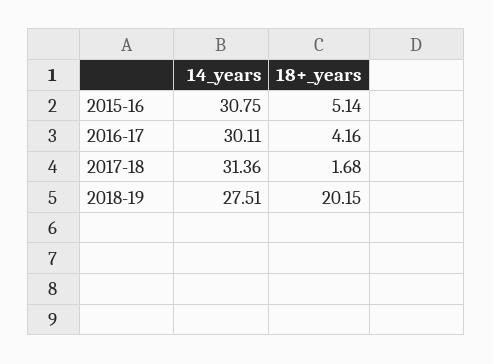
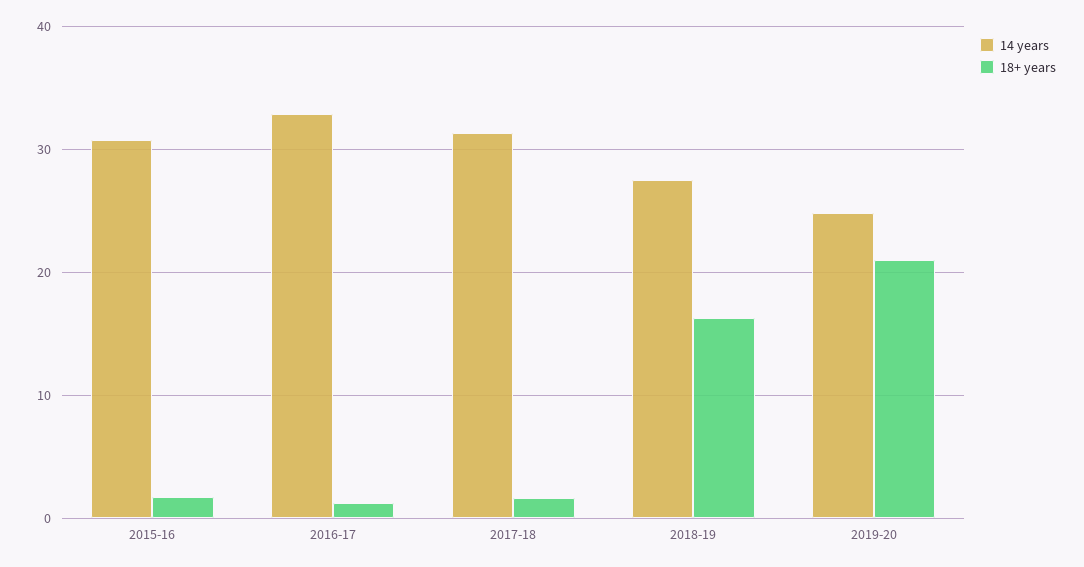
18+_years, 2015-16: 5.14 -> 2
14_years, 2016-17: 30.11 -> 33
18+_years, 2016-17: 4.16 -> 1
18+_years, 2018-19: 20.15 -> 16
14_years, 2019-20: none -> 25
18+_years, 2019-20: none -> 21

